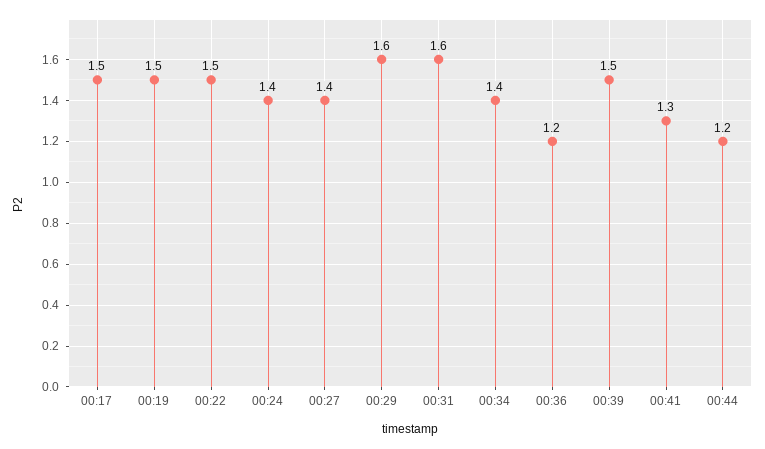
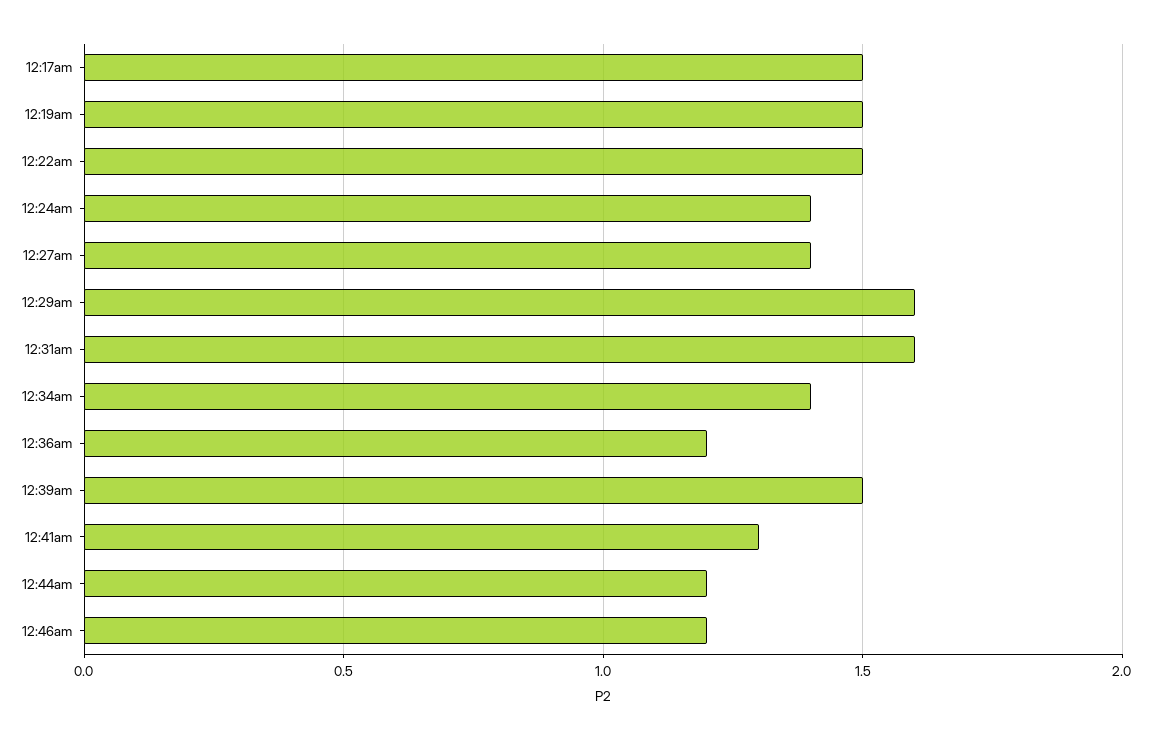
12:46am: none -> 1.2

